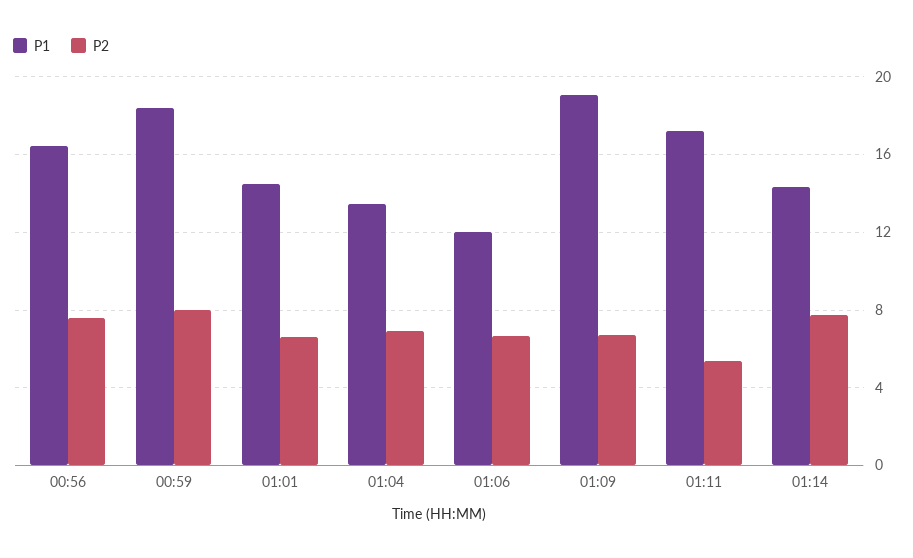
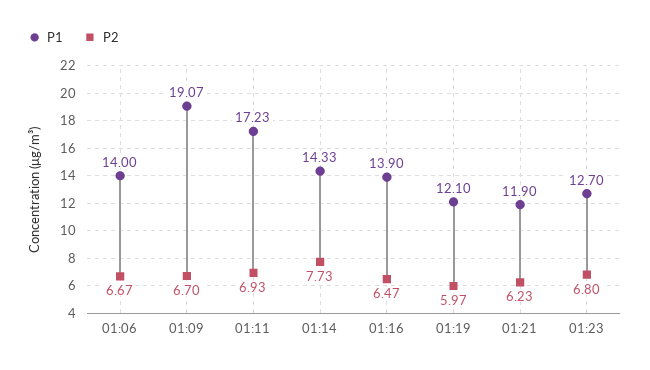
P1, 00:56: 16.5 -> none
P2, 00:56: 7.5 -> none
P1, 00:59: 18.5 -> none
P2, 00:59: 8 -> none
P1, 01:01: 14.5 -> none
P2, 01:01: 6.5 -> none
P1, 01:04: 13.5 -> none
P2, 01:04: 7 -> none
P1, 01:06: 12 -> 14
P2, 01:11: 5.5 -> 6.93
P1, 01:16: none -> 13.9
P2, 01:16: none -> 6.47
P1, 01:19: none -> 12.1
P2, 01:19: none -> 5.97
P1, 01:21: none -> 11.9
P2, 01:21: none -> 6.23
P1, 01:23: none -> 12.7
P2, 01:23: none -> 6.8

